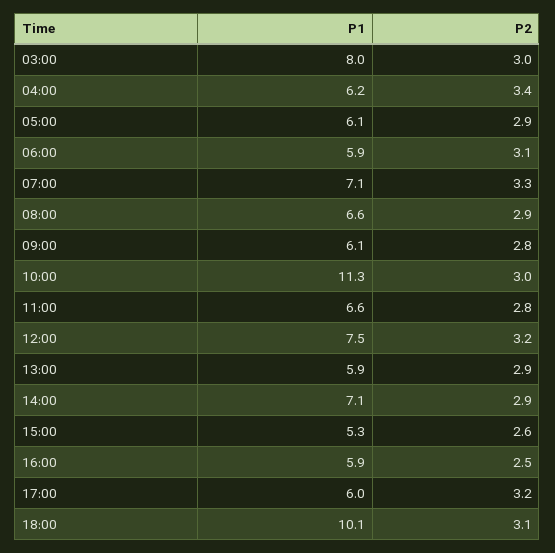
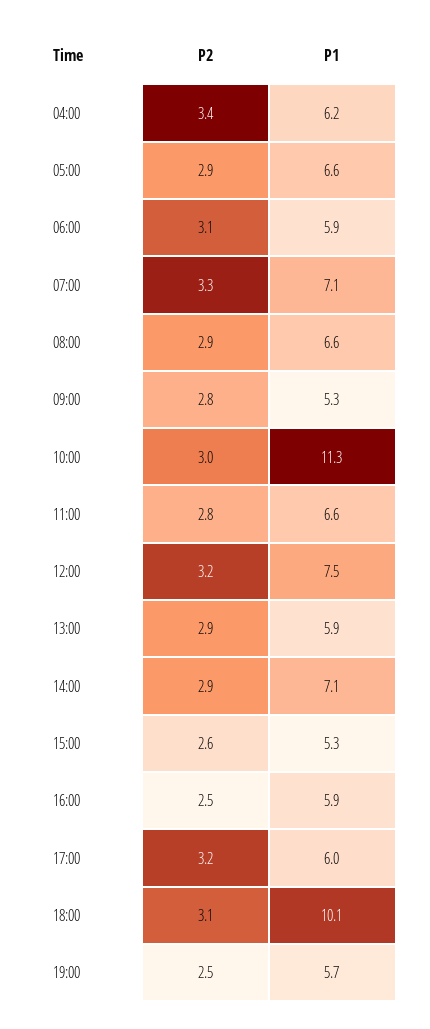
P1, 03:00: 8 -> none
P2, 03:00: 3 -> none
P1, 05:00: 6.1 -> 6.6
P1, 09:00: 6.1 -> 5.3
P2, 19:00: none -> 2.5
P1, 19:00: none -> 5.7

